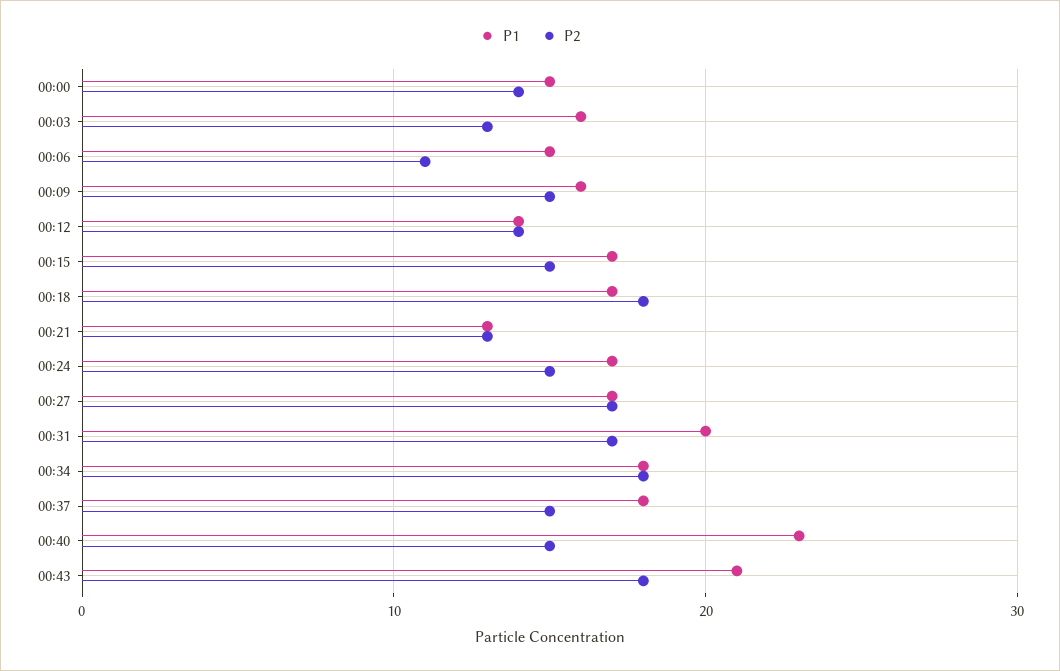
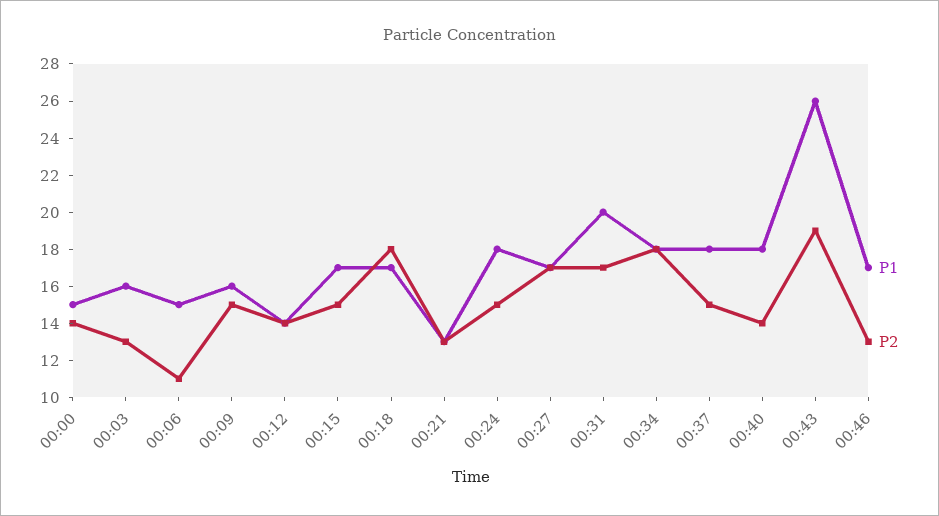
P1, 00:24: 17 -> 18
P1, 00:40: 23 -> 18
P2, 00:40: 15 -> 14
P1, 00:43: 21 -> 26
P2, 00:43: 18 -> 19
P1, 00:46: none -> 17
P2, 00:46: none -> 13

